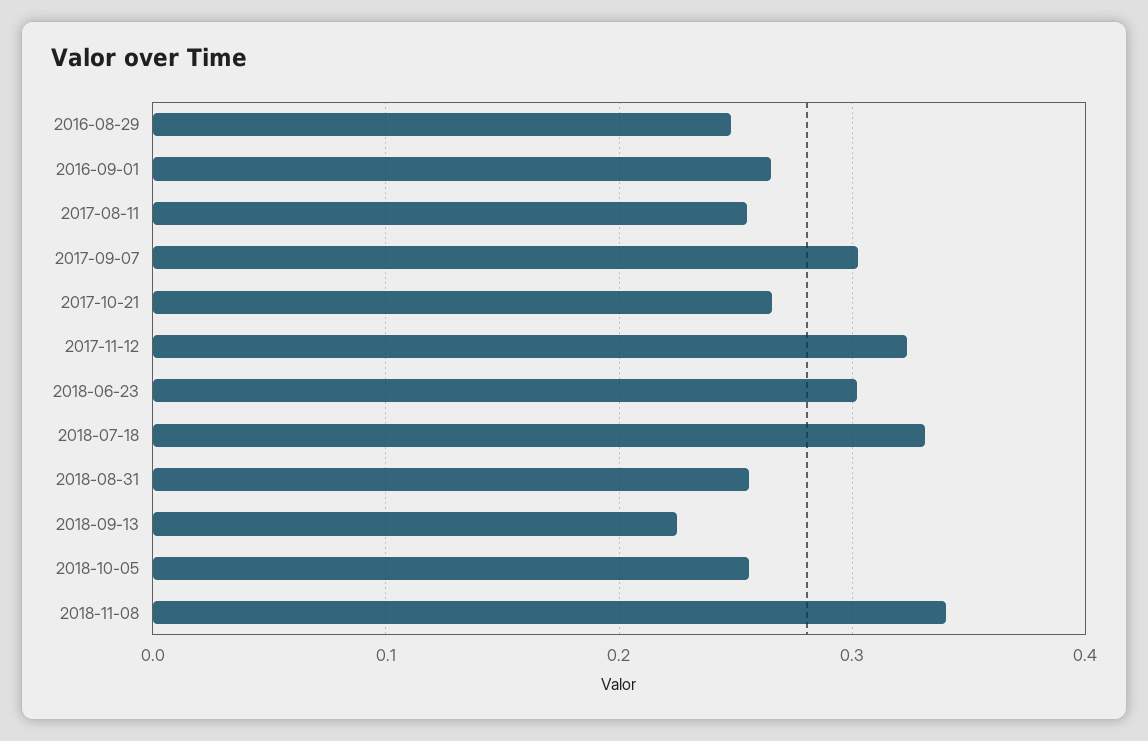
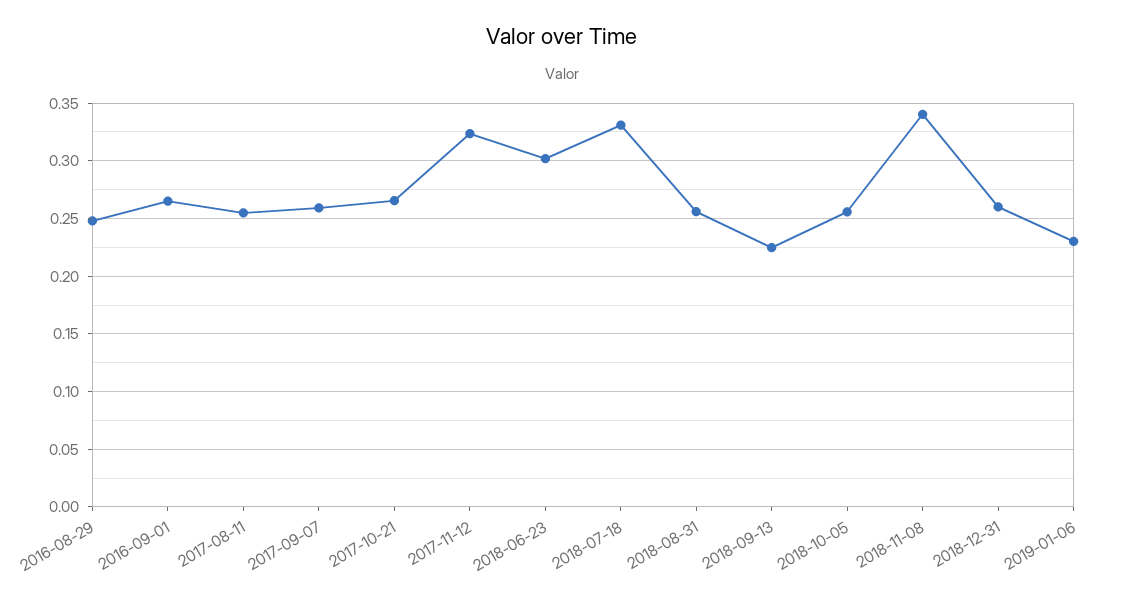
2017-09-07: 0.3 -> 0.26
2018-12-31: none -> 0.26
2019-01-06: none -> 0.23

